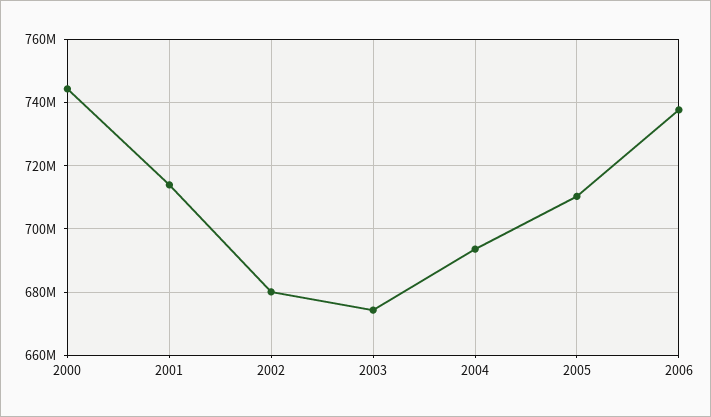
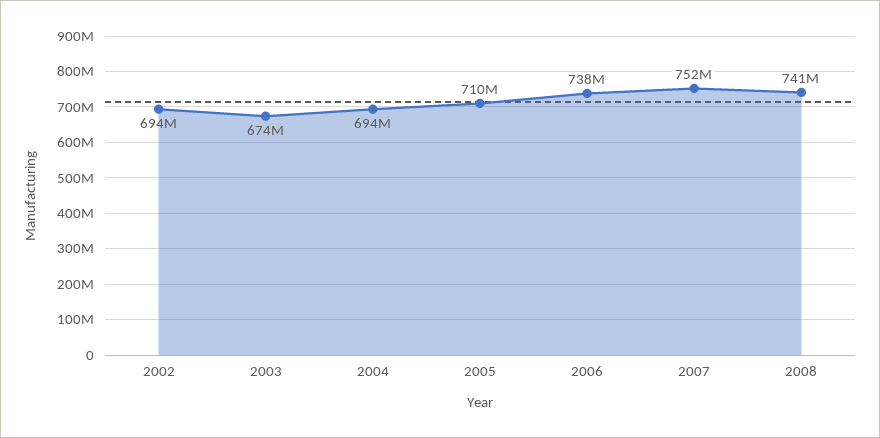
2000: 744000000 -> none
2001: 714000000 -> none
2002: 680000000 -> 694000000
2007: none -> 752000000
2008: none -> 741000000

